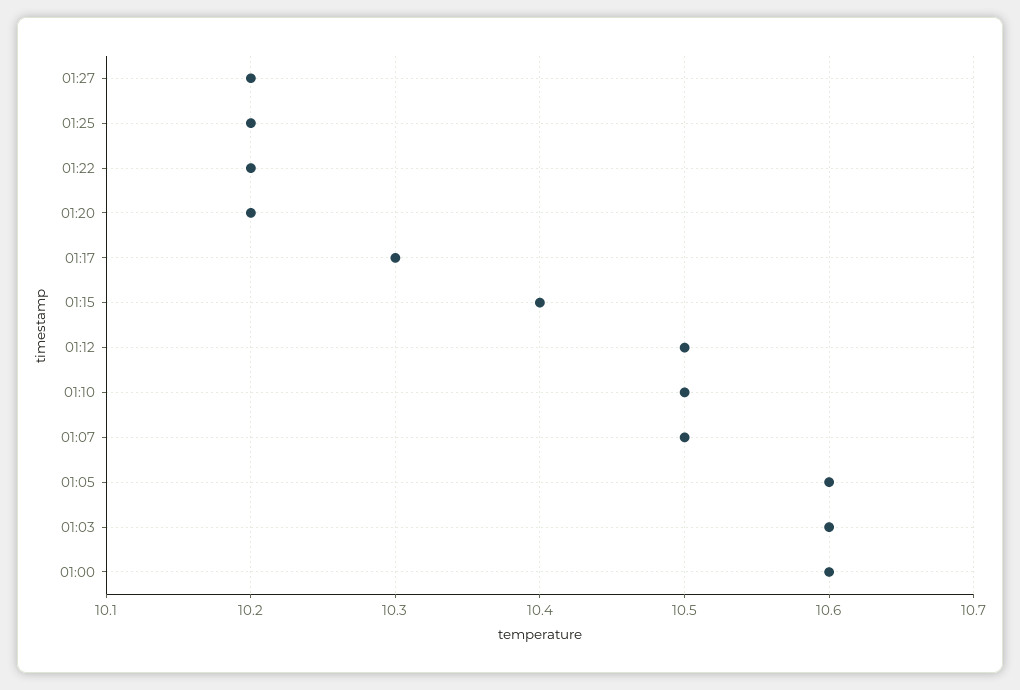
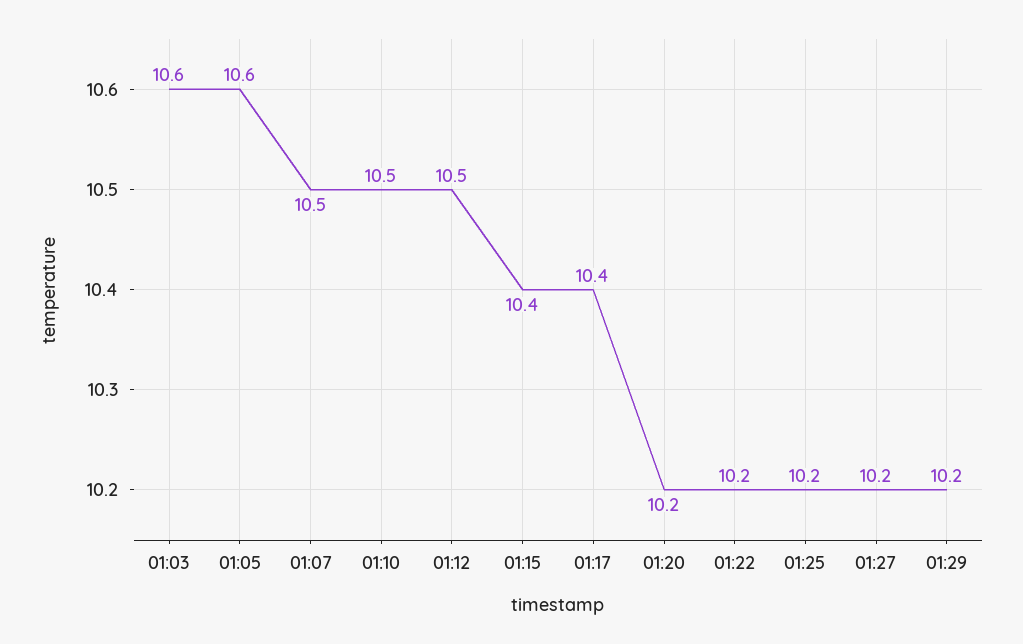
01:17: 10.3 -> 10.4
01:00: 10.6 -> none
01:29: none -> 10.2

